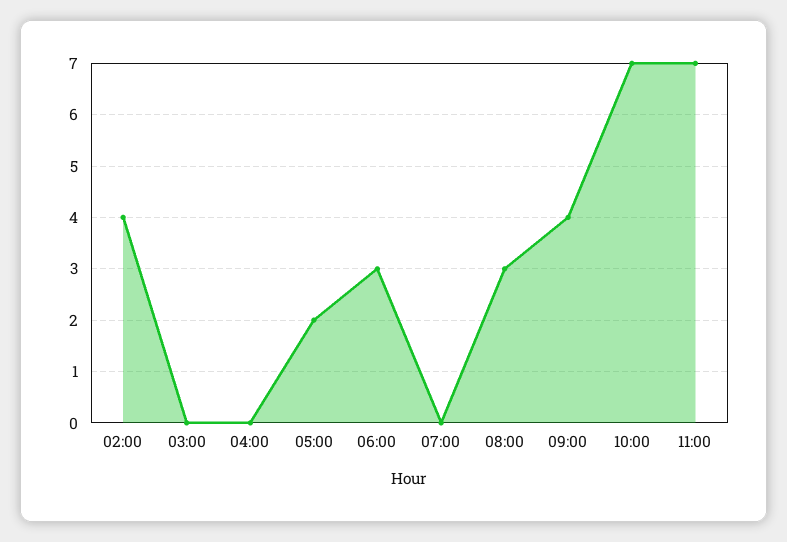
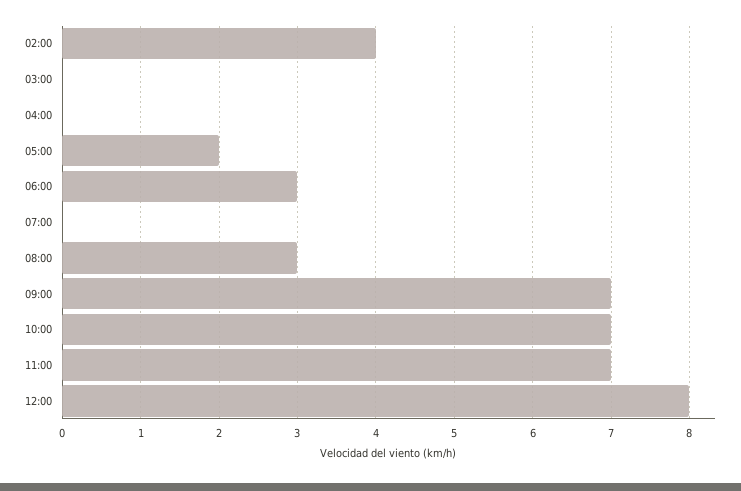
09:00: 4 -> 7
12:00: none -> 8

